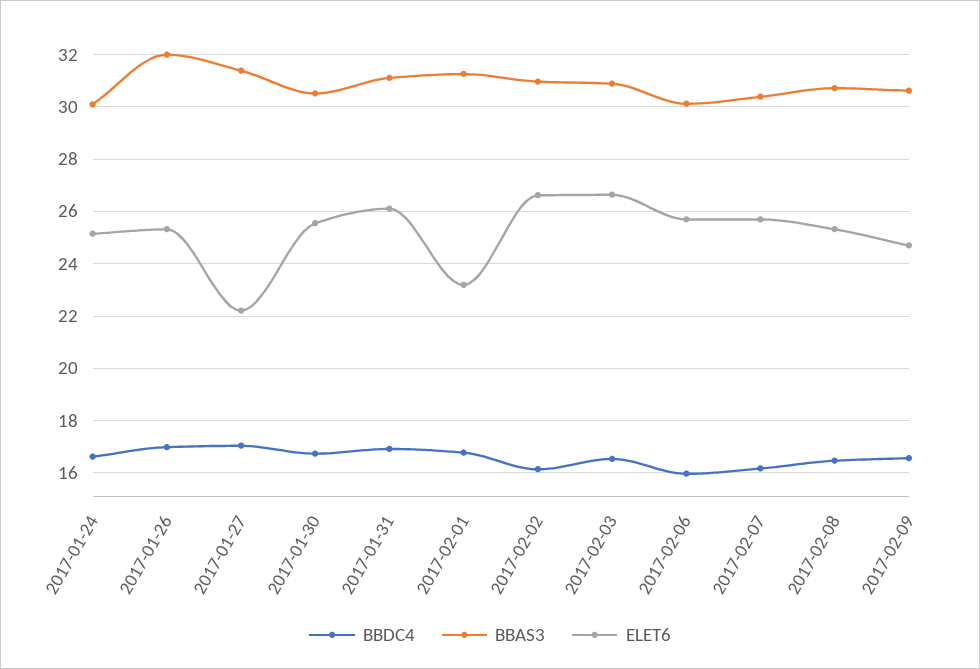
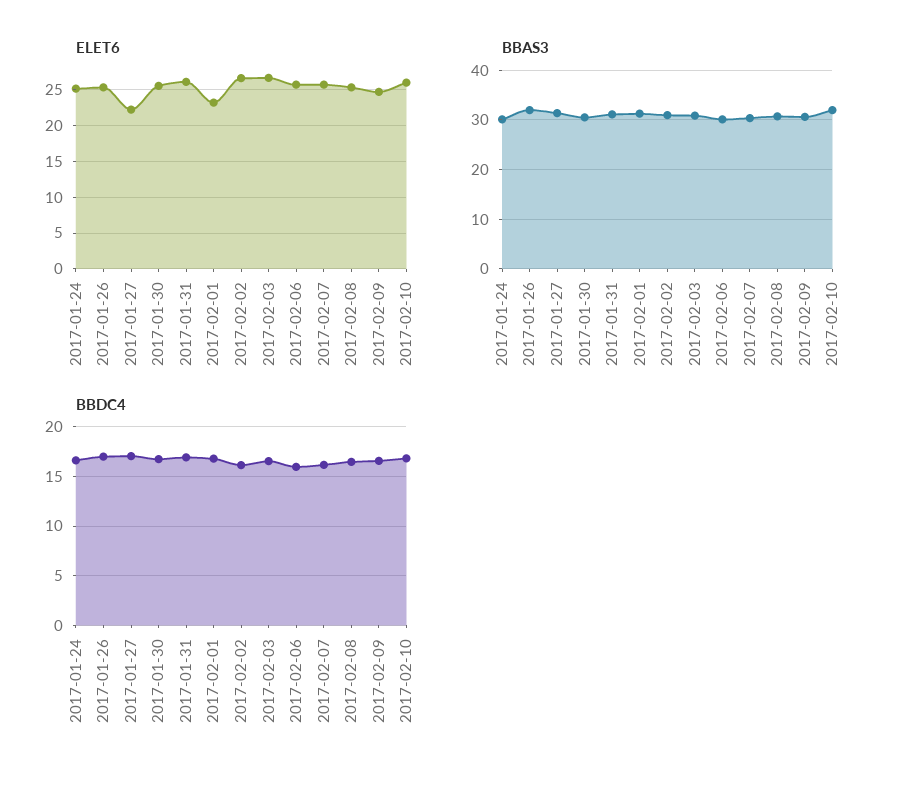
ELET6, 2017-02-10: none -> 26
BBAS3, 2017-02-10: none -> 32
BBDC4, 2017-02-10: none -> 17

